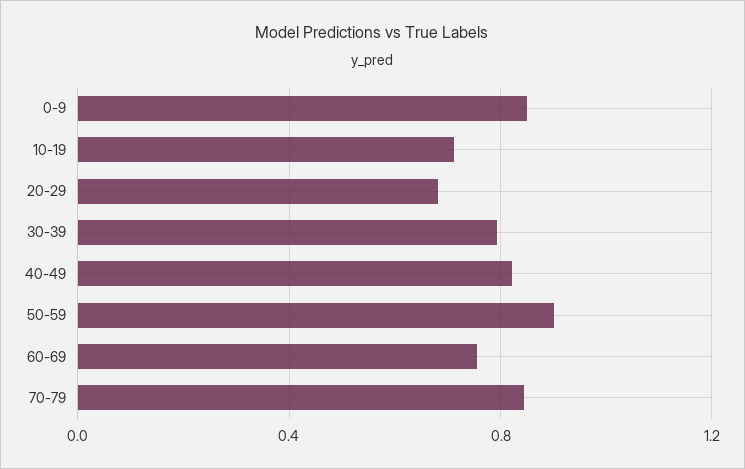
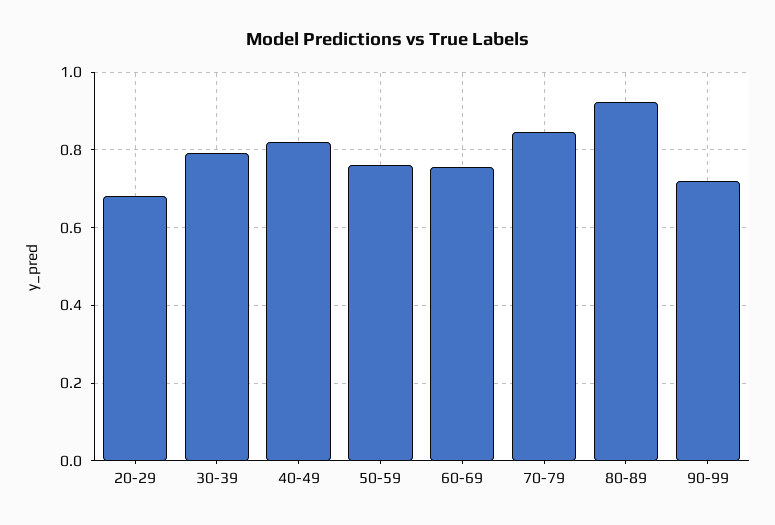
0-9: 0.85 -> none
10-19: 0.7 -> none
50-59: 0.9 -> 0.76
80-89: none -> 0.92
90-99: none -> 0.72

